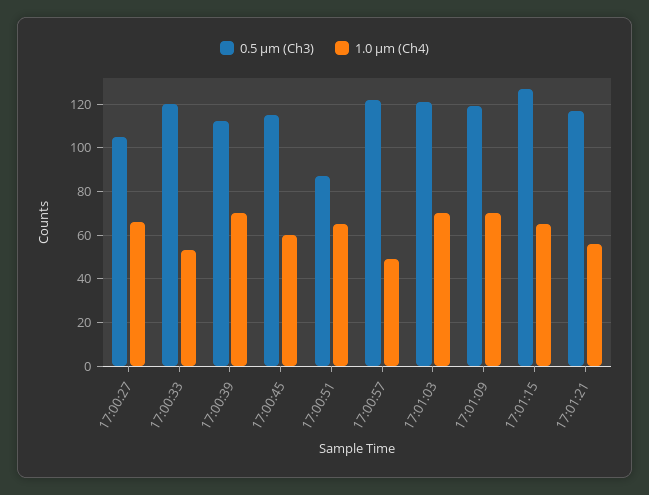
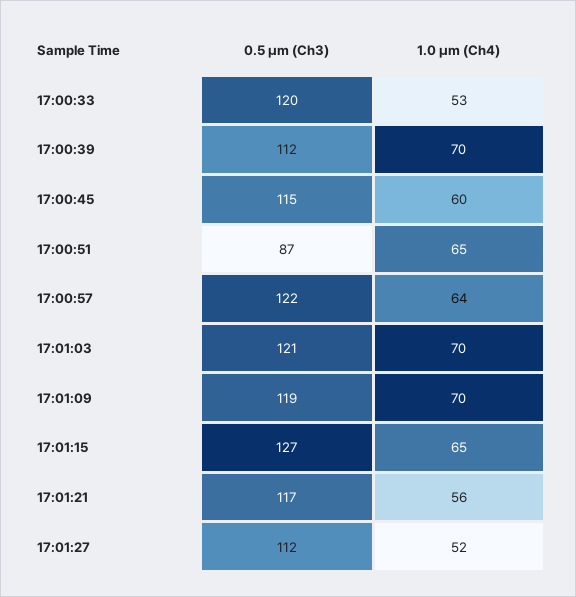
0.5 µm (Ch3), 17:00:27: 105 -> none
1.0 µm (Ch4), 17:00:27: 65 -> none
1.0 µm (Ch4), 17:00:57: 50 -> 64
0.5 µm (Ch3), 17:01:27: none -> 112
1.0 µm (Ch4), 17:01:27: none -> 52

